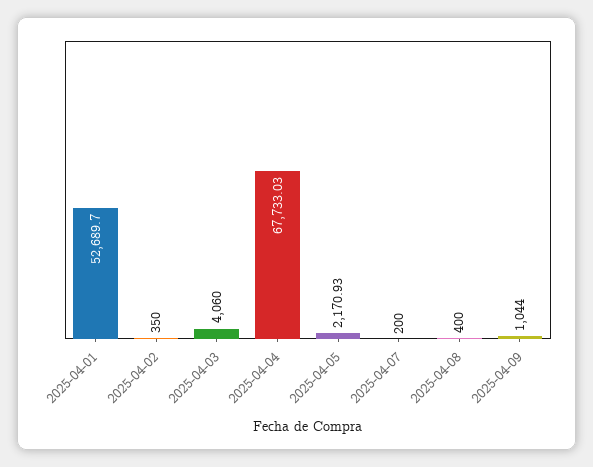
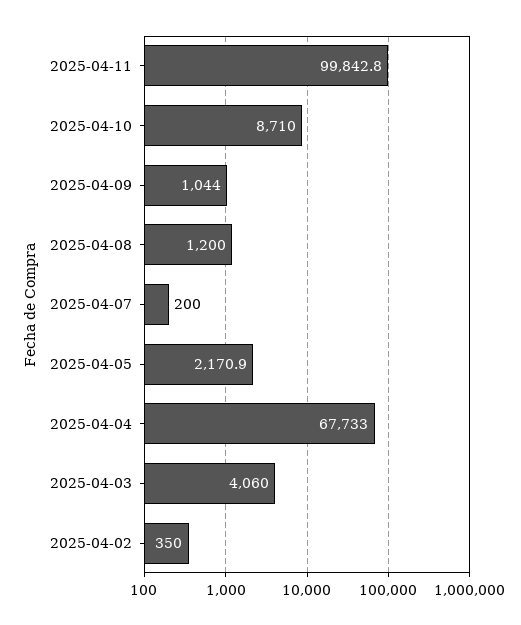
2025-04-01: 52689.7 -> none
2025-04-08: 400 -> 1200
2025-04-11: none -> 99842.8
2025-04-10: none -> 8710

